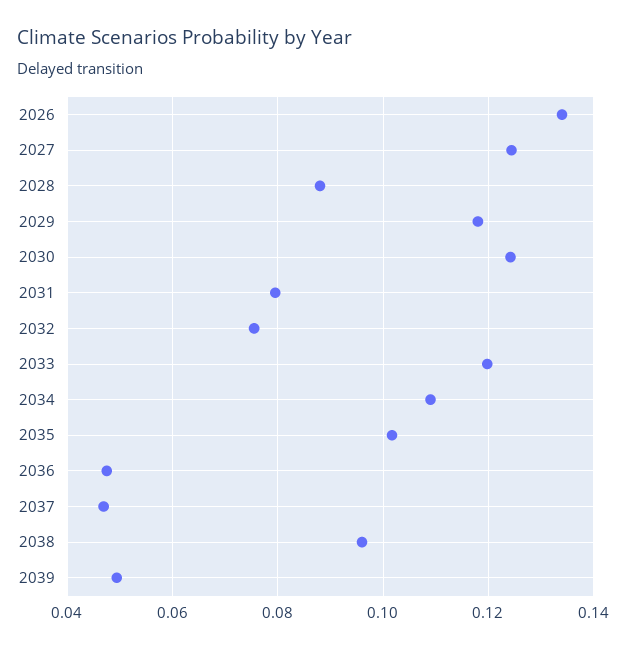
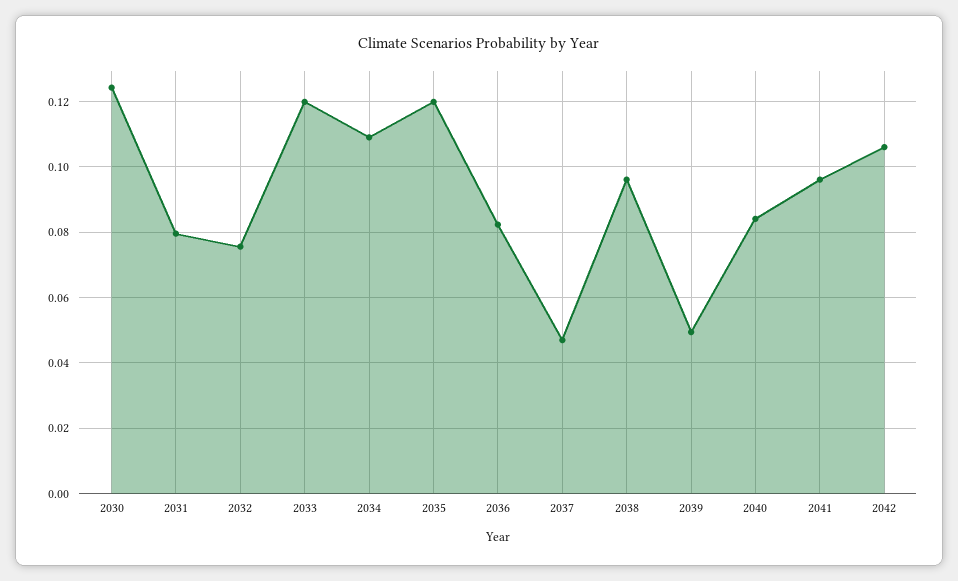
2026: 0.134 -> none
2027: 0.124 -> none
2028: 0.088 -> none
2029: 0.118 -> none
2035: 0.102 -> 0.12
2036: 0.048 -> 0.082
2040: none -> 0.084
2041: none -> 0.096
2042: none -> 0.106

